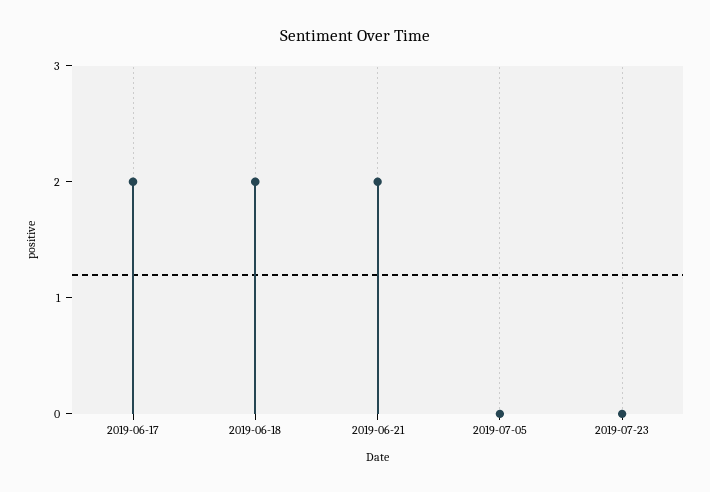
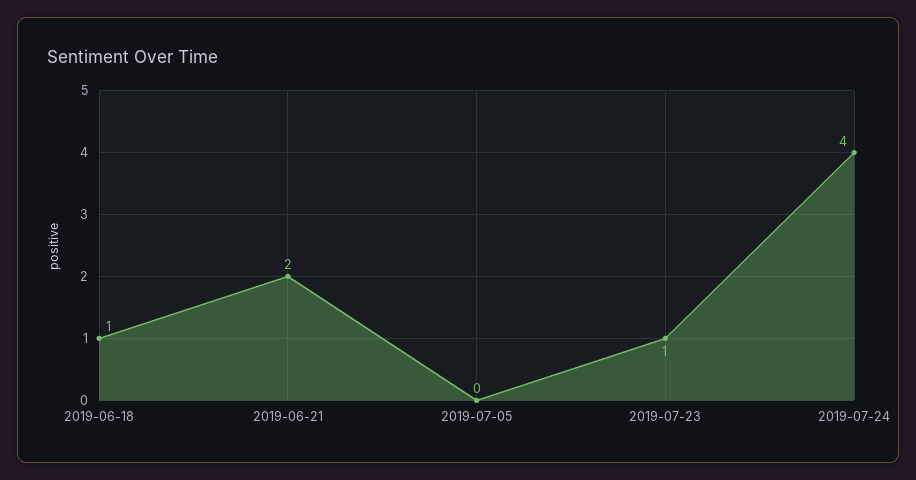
2019-06-17: 2 -> none
2019-06-18: 2 -> 1
2019-07-23: 0 -> 1
2019-07-24: none -> 4

